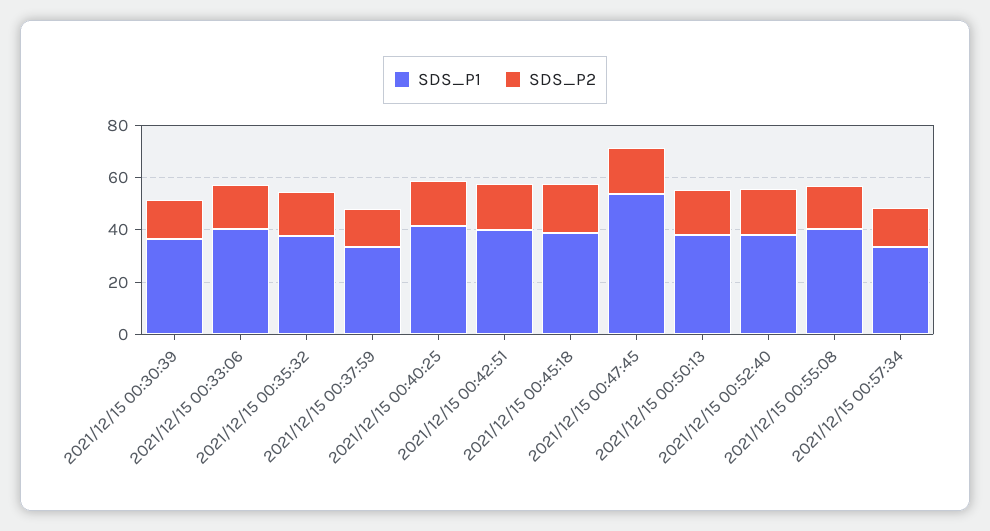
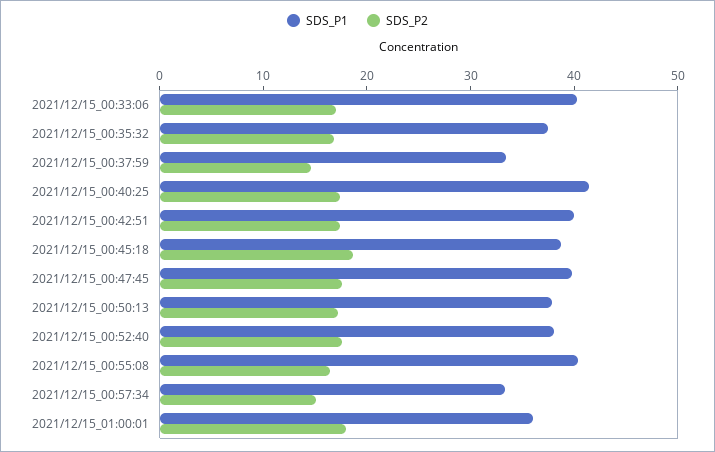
SDS_P1, 2021/12/15 00:30:39: 35 -> none
SDS_P2, 2021/12/15 00:30:39: 15 -> none
SDS_P1, 2021/12/15 00:47:45: 55 -> 40
SDS_P1, 2021/12/15_01:00:01: none -> 36
SDS_P2, 2021/12/15_01:00:01: none -> 18

